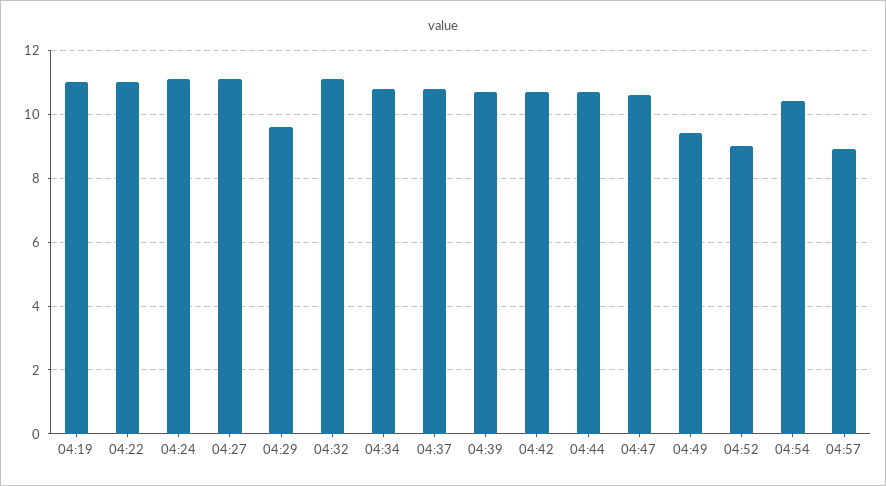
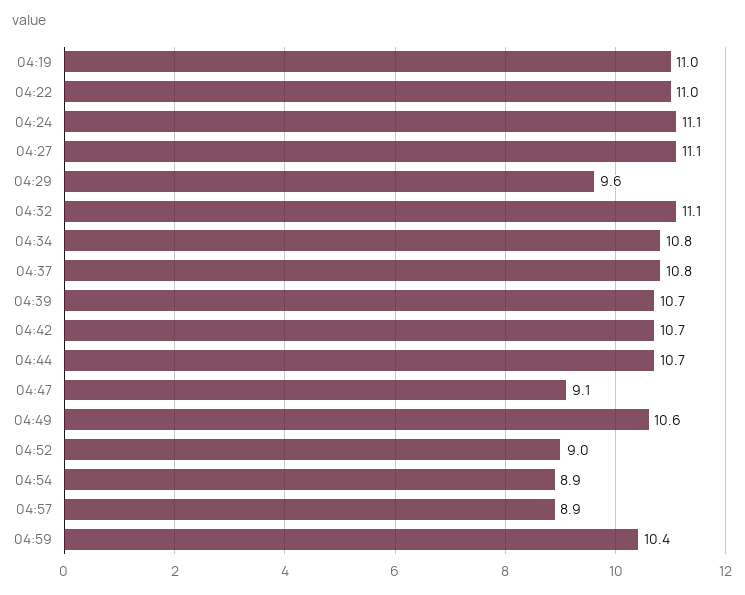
04:47: 10.5 -> 9.1
04:49: 9.5 -> 10.6
04:54: 10.5 -> 8.9
04:59: none -> 10.4

